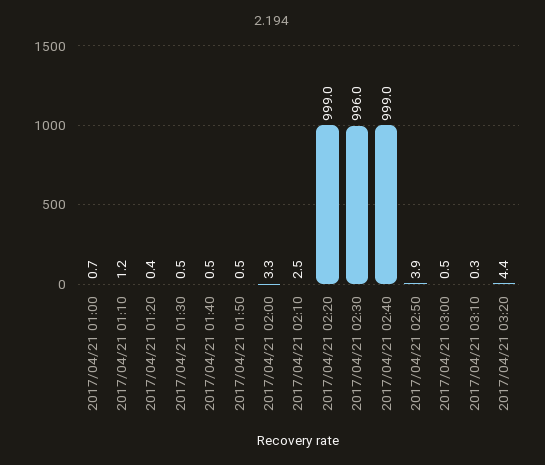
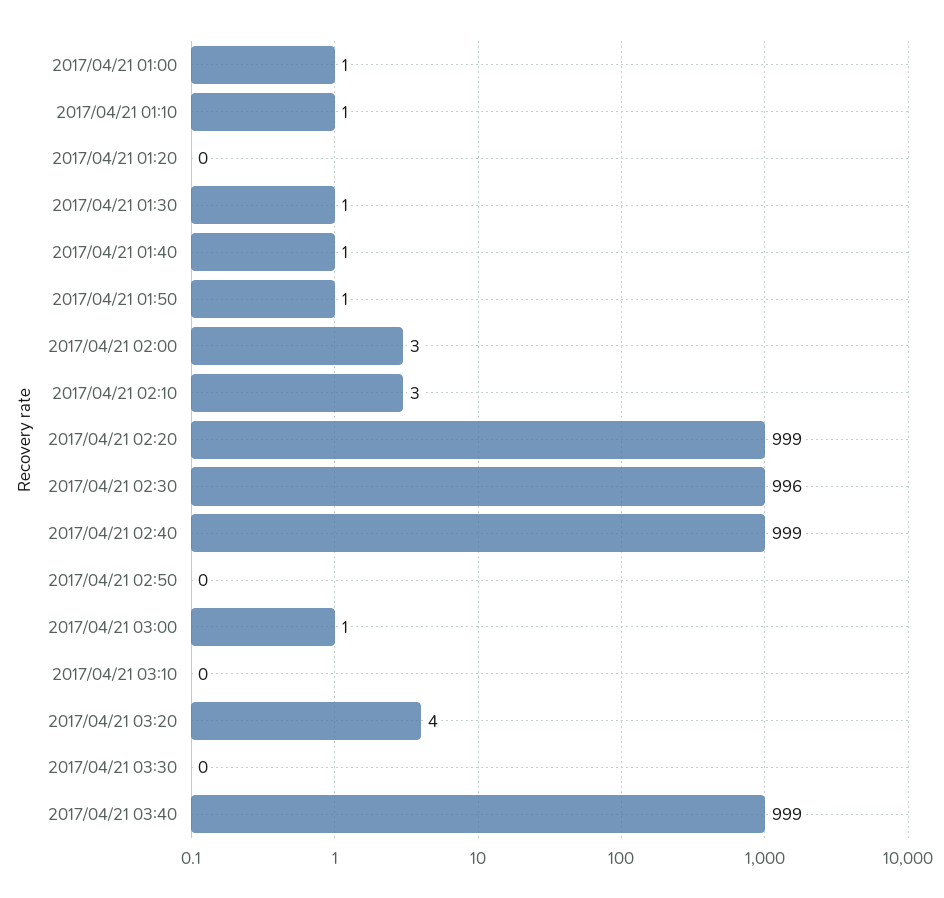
2017/04/21 02:50: 3.9 -> 0
2017/04/21 03:30: none -> 0
2017/04/21 03:40: none -> 999

